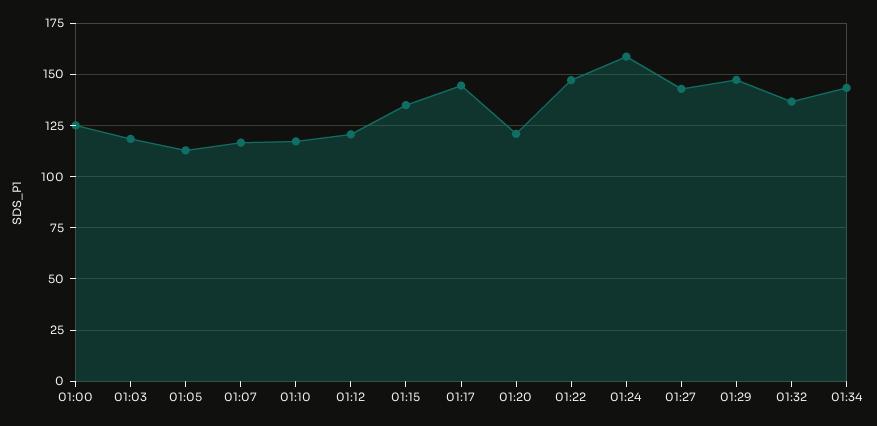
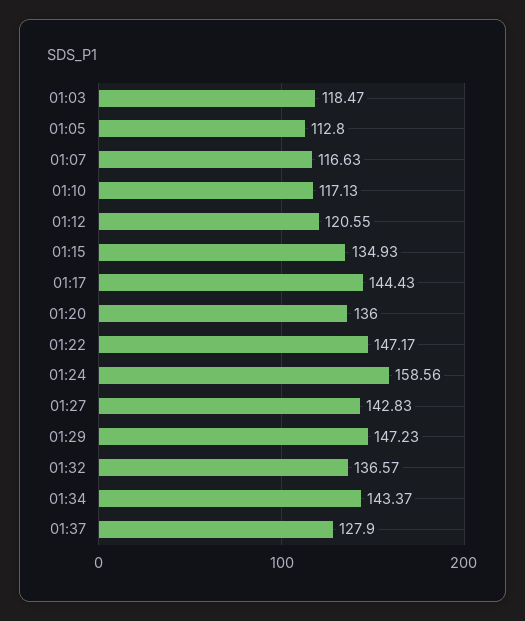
01:00: 125 -> none
01:20: 120 -> 136
01:37: none -> 127.9

